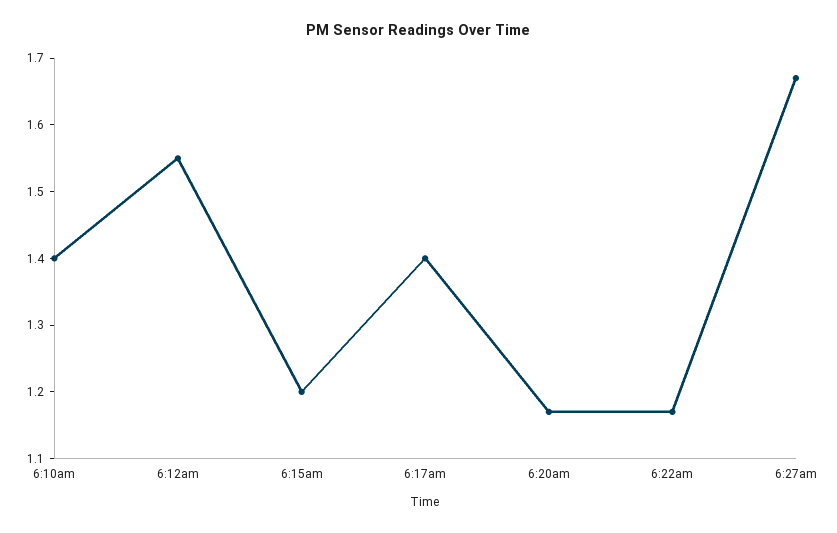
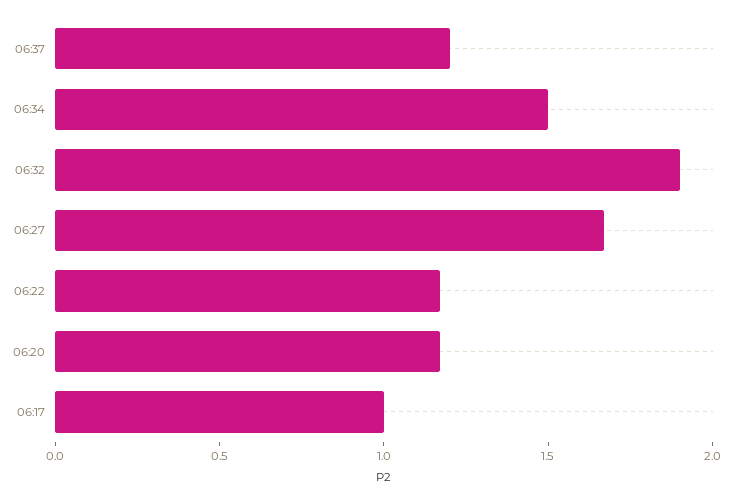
6:10am: 1.4 -> none
6:12am: 1.55 -> none
6:15am: 1.2 -> none
6:17am: 1.4 -> 1
06:37: none -> 1.2
06:34: none -> 1.5
06:32: none -> 1.9

